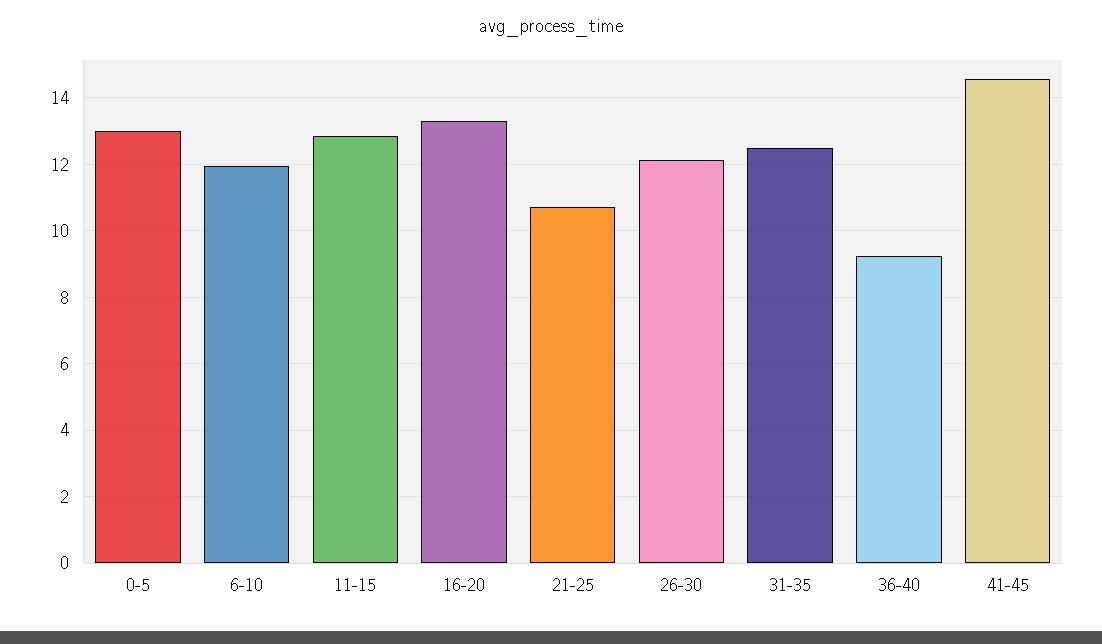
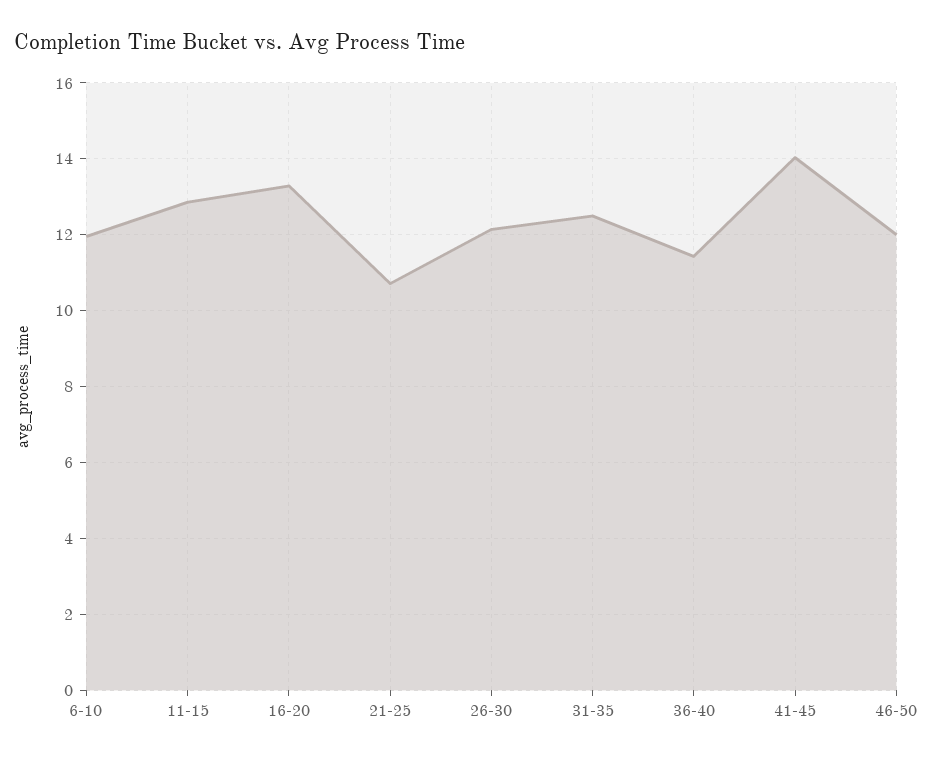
0-5: 13 -> none
36-40: 9.2 -> 11.4
41-45: 14.6 -> 14
46-50: none -> 12

